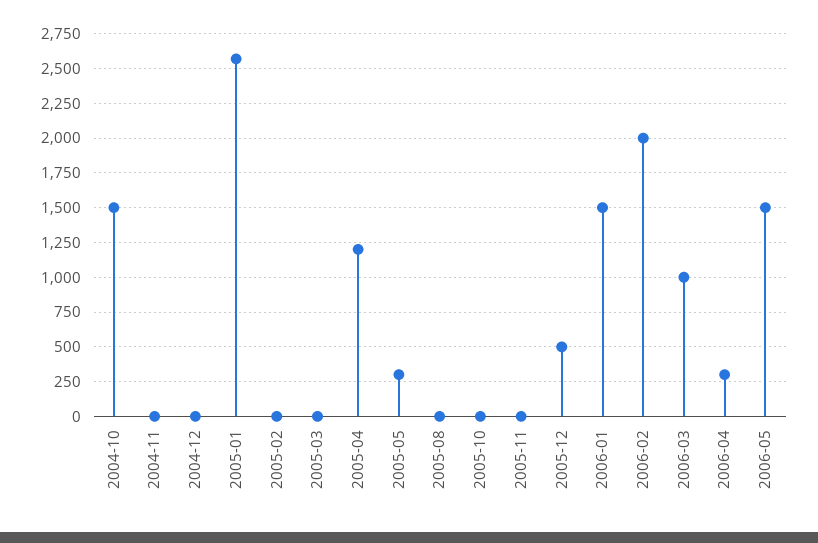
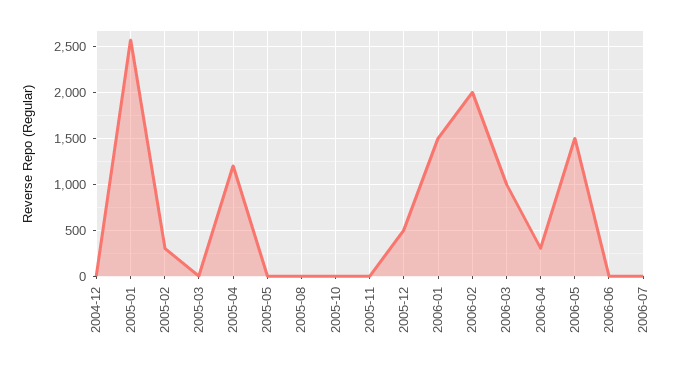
2004-10: 1500 -> none
2004-11: 0 -> none
2005-02: 0 -> 300
2005-05: 300 -> 0
2006-06: none -> 0
2006-07: none -> 0

